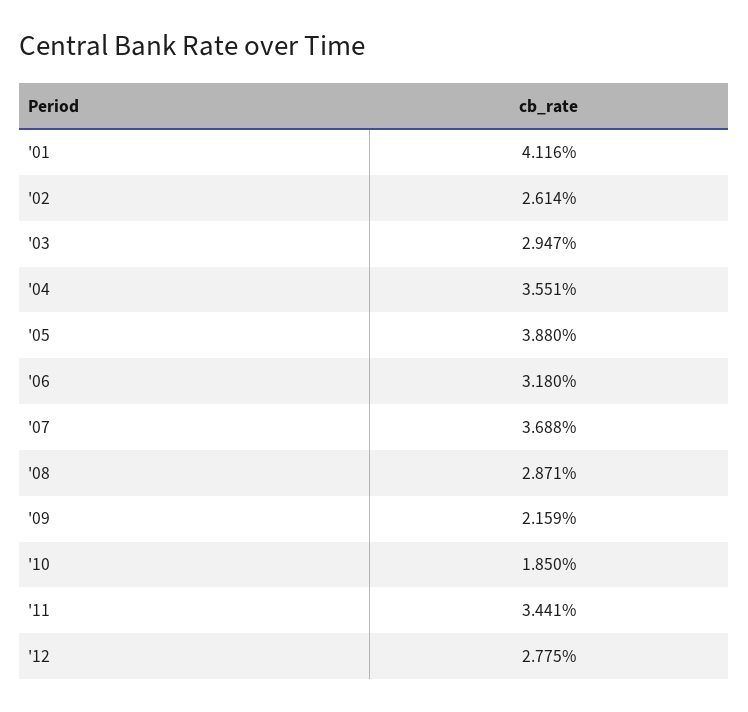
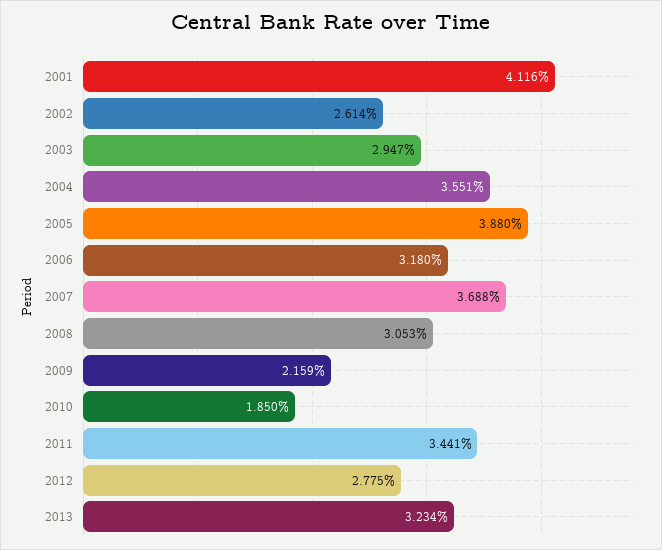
'08: 2.871 -> 3.053
2013: none -> 3.234

